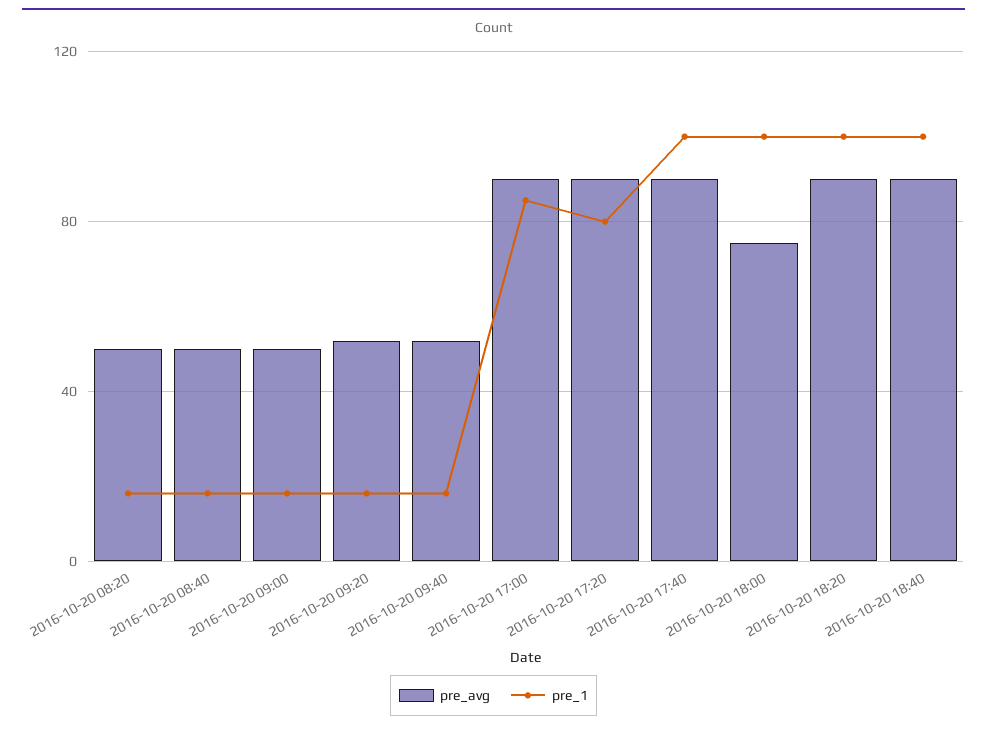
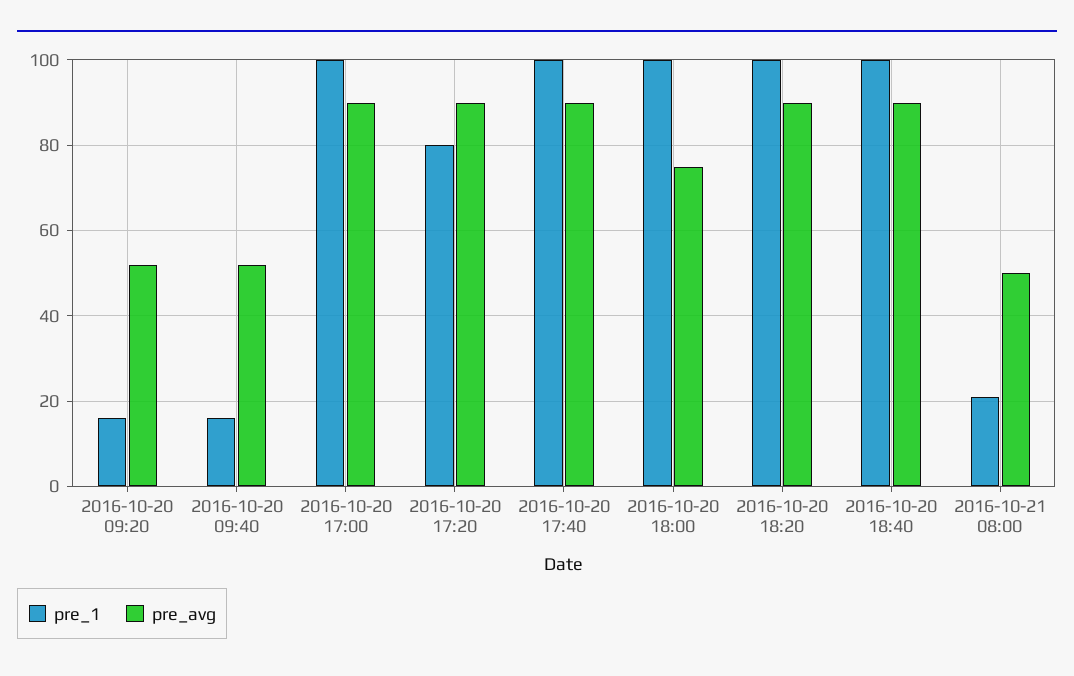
pre_avg, 2016-10-20 08:20: 50 -> none
pre_1, 2016-10-20 08:20: 15 -> none
pre_avg, 2016-10-20 08:40: 50 -> none
pre_1, 2016-10-20 08:40: 15 -> none
pre_avg, 2016-10-20 09:00: 50 -> none
pre_1, 2016-10-20 09:00: 15 -> none
pre_1, 2016-10-20 17:00: 85 -> 100
pre_1, 2016-10-21 08:00: none -> 20
pre_avg, 2016-10-21 08:00: none -> 50

